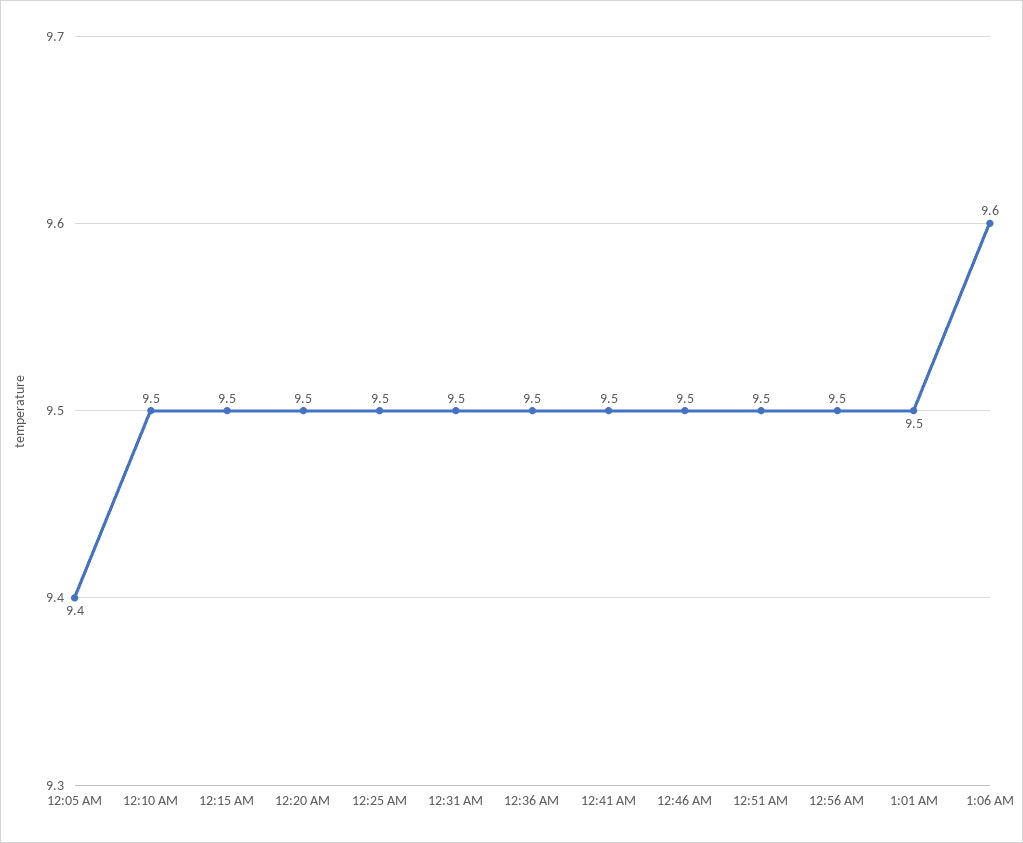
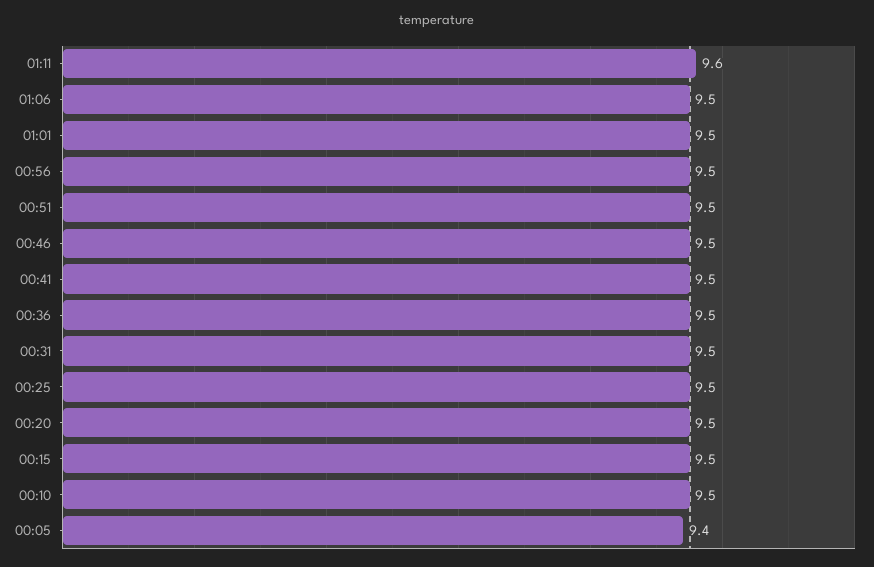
1:06 AM: 9.6 -> 9.5
01:11: none -> 9.6

